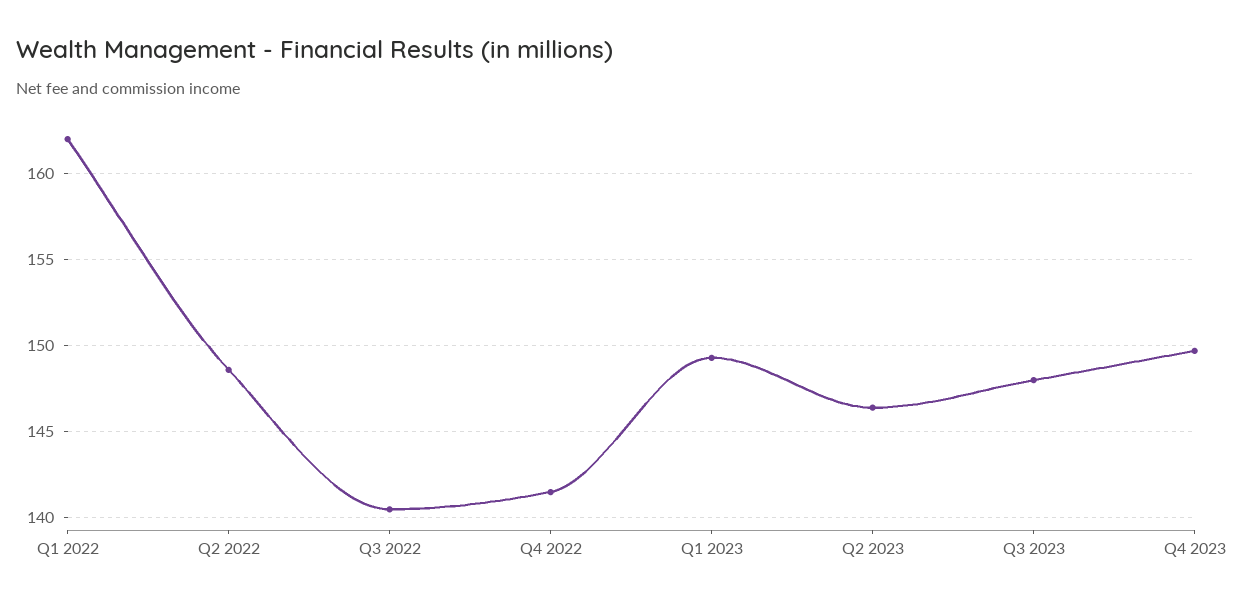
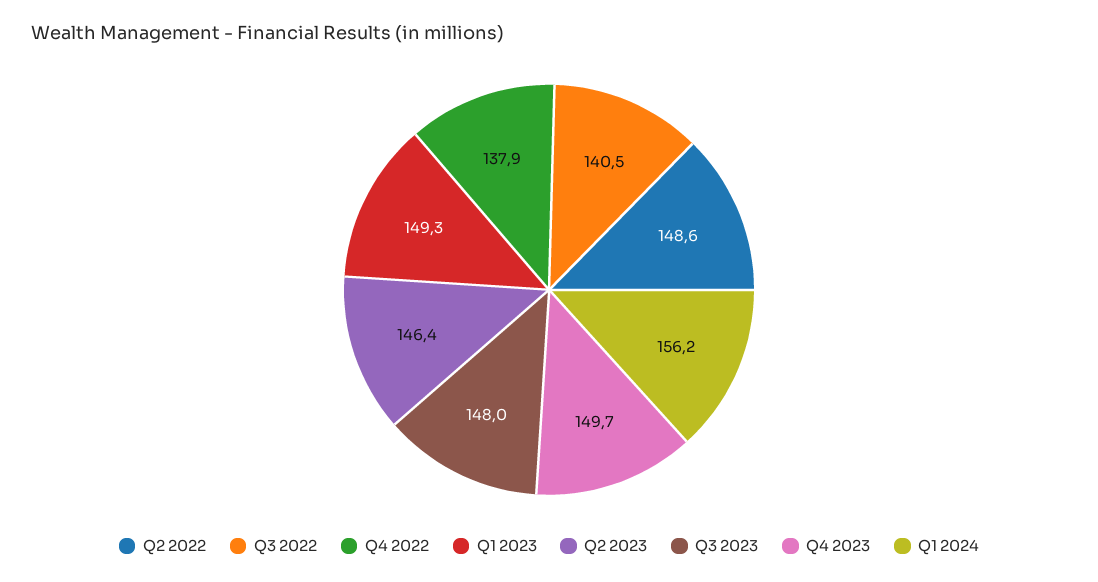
Q1 2022: 162 -> none
Q4 2022: 141.5 -> 137.9
Q1 2024: none -> 156.2

